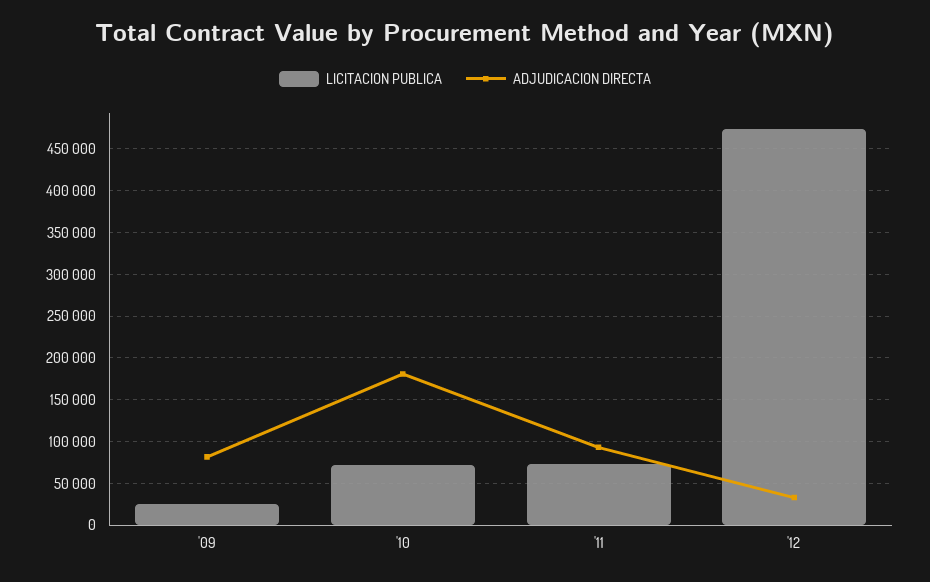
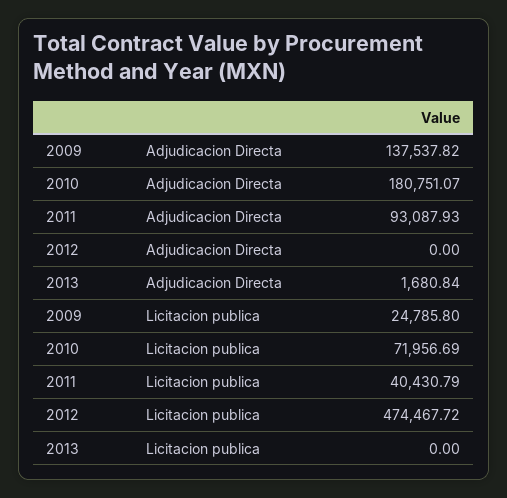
ADJUDICACION DIRECTA, '09: 80000 -> 137537.82
LICITACION PUBLICA, '11: 70000 -> 40430.79
ADJUDICACION DIRECTA, '12: 30000 -> 0
ADJUDICACION DIRECTA, 2013: none -> 1680.84
LICITACION PUBLICA, 2013: none -> 0

